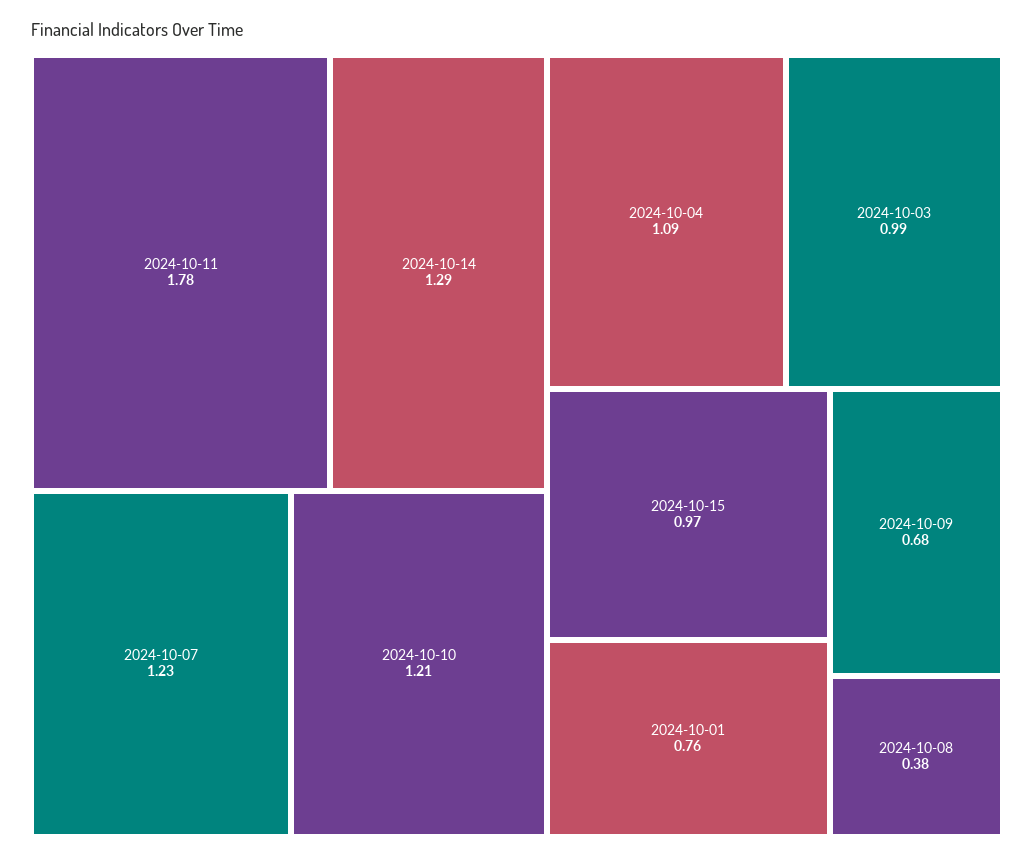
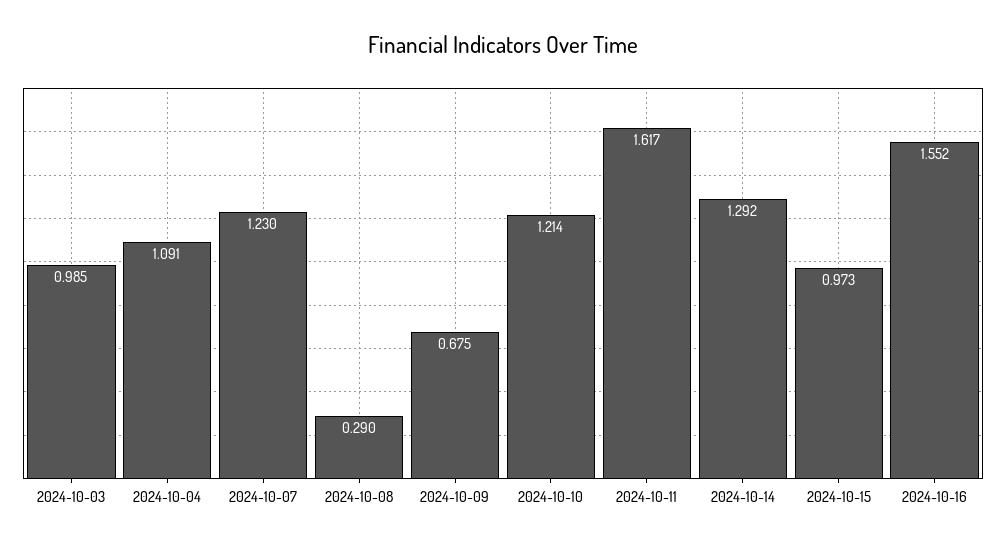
2024-10-11: 1.78 -> 1.617
2024-10-01: 0.76 -> none
2024-10-08: 0.38 -> 0.29
2024-10-16: none -> 1.552

